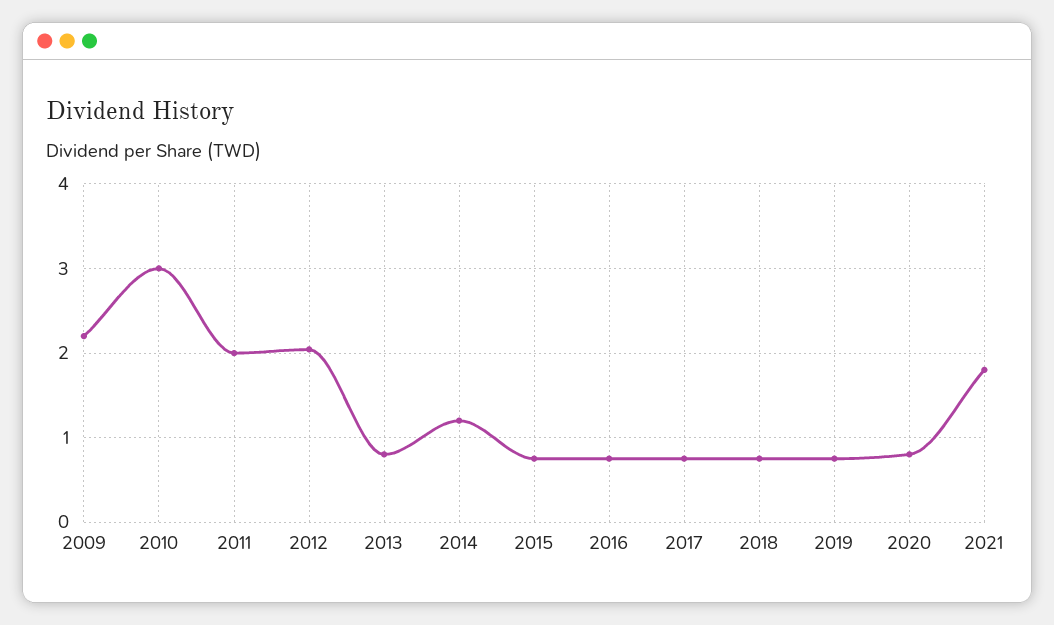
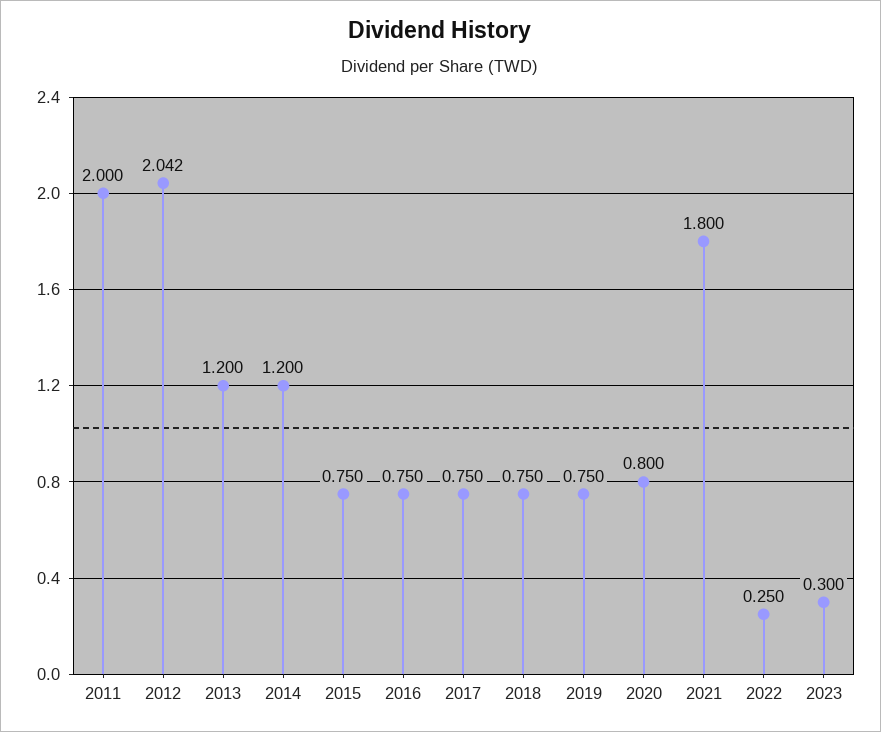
2009: 2.2 -> none
2010: 3 -> none
2013: 0.8 -> 1.2
2022: none -> 0.25
2023: none -> 0.3

